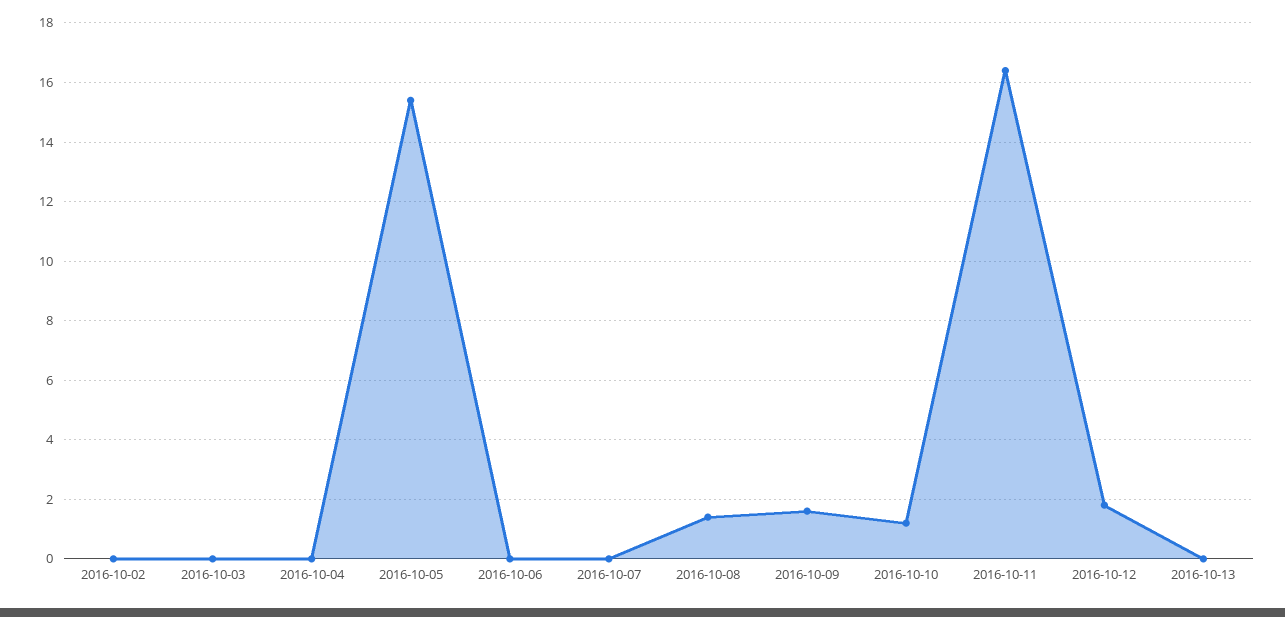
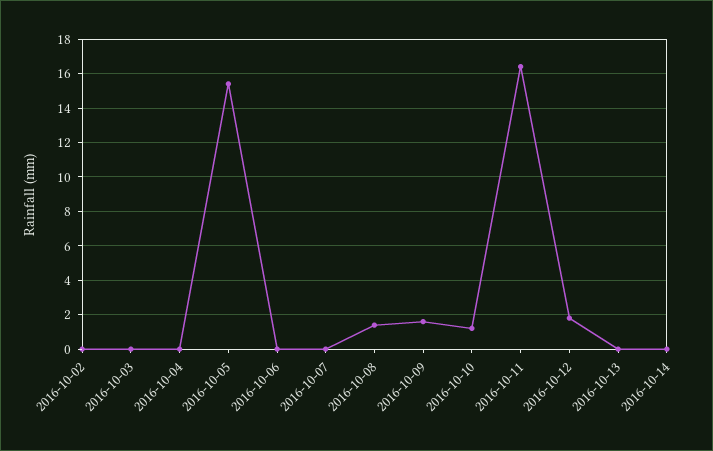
2016-10-14: none -> 0

